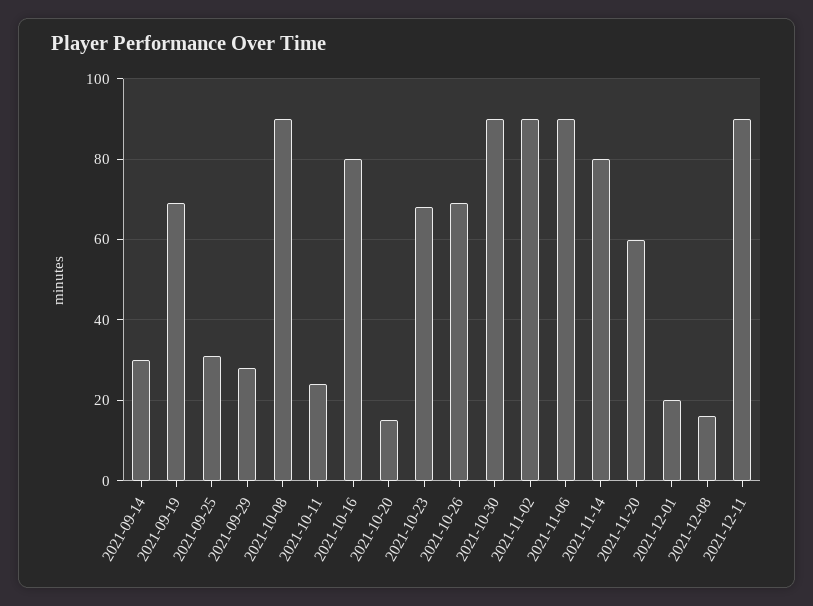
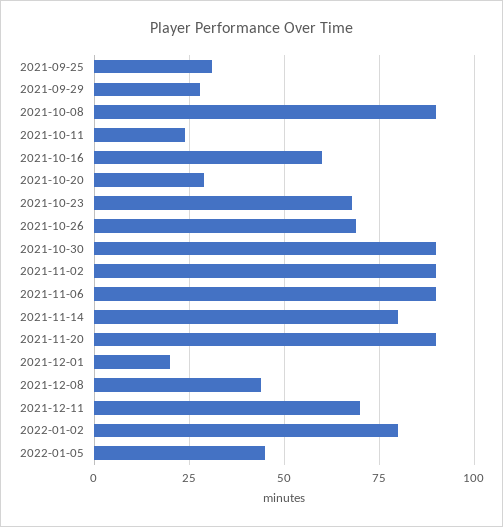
2021-09-14: 30 -> none
2021-09-19: 70 -> none
2021-10-16: 80 -> 60
2021-10-20: 15 -> 30
2021-11-20: 60 -> 90
2021-12-08: 15 -> 45
2021-12-11: 90 -> 70
2022-01-02: none -> 80
2022-01-05: none -> 45

